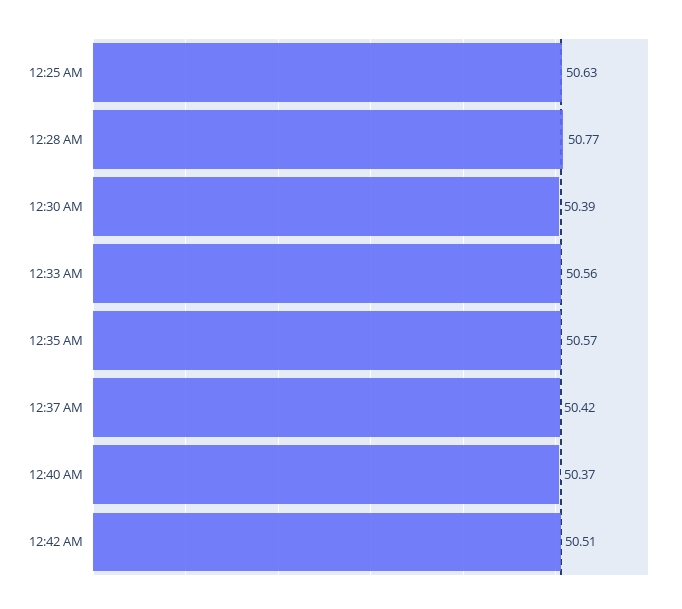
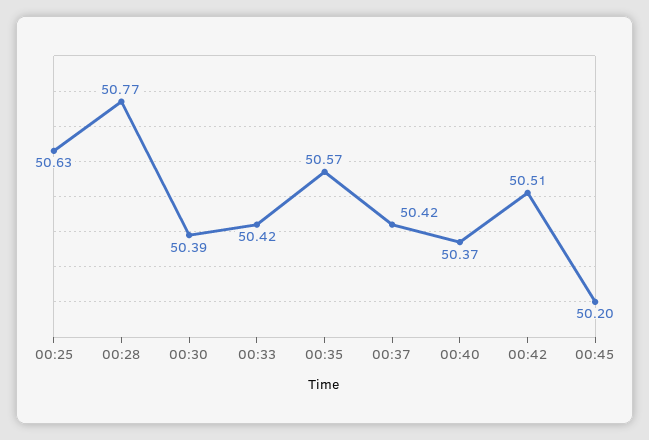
12:33 AM: 50.56 -> 50.42
00:45: none -> 50.2

